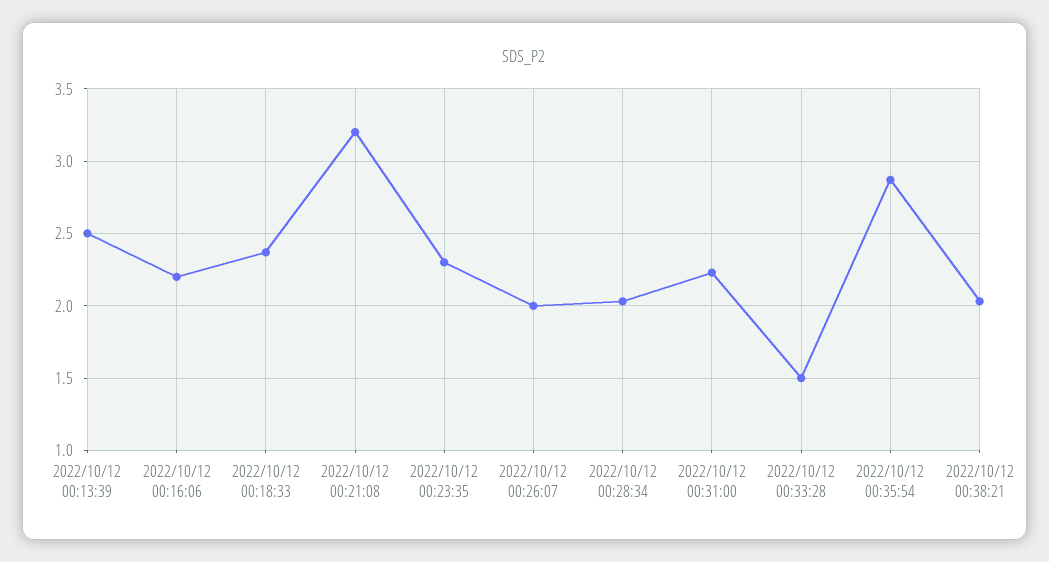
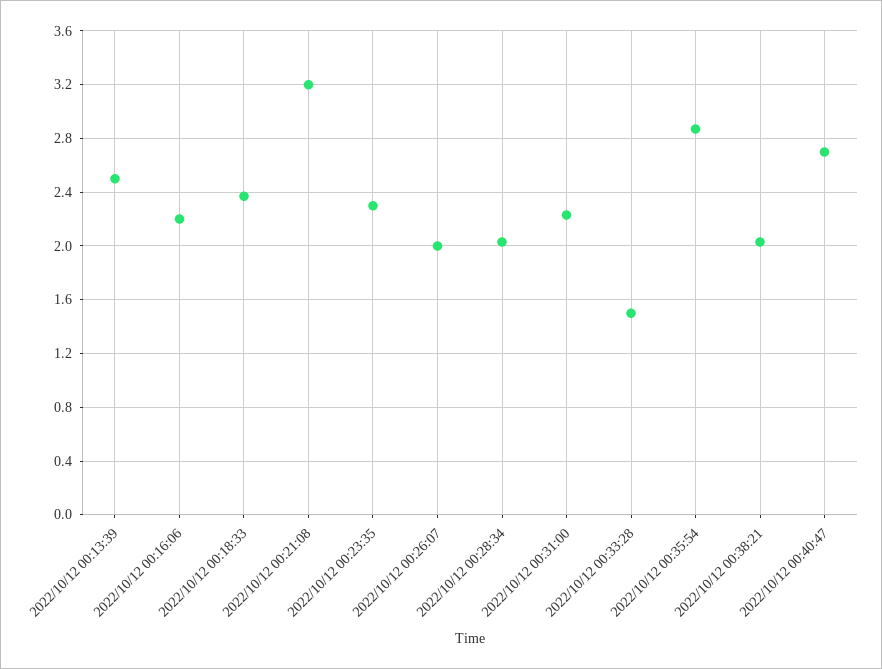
2022/10/12 00:40:47: none -> 2.7

